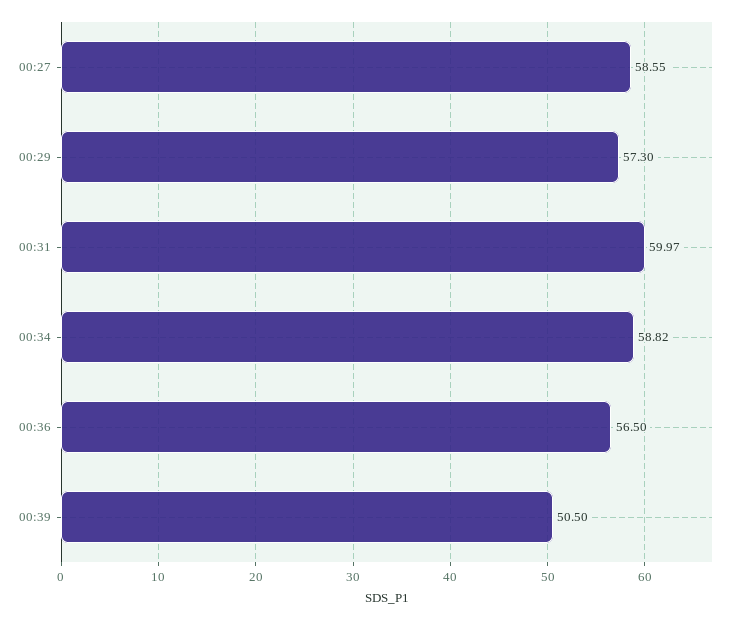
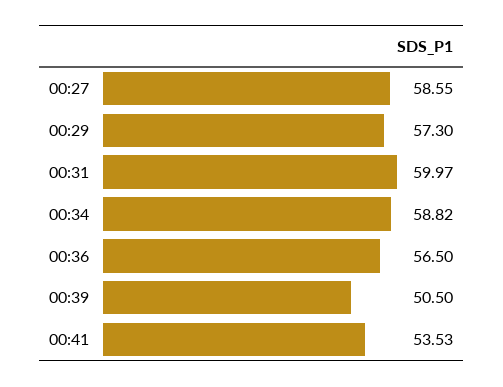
00:41: none -> 53.53

